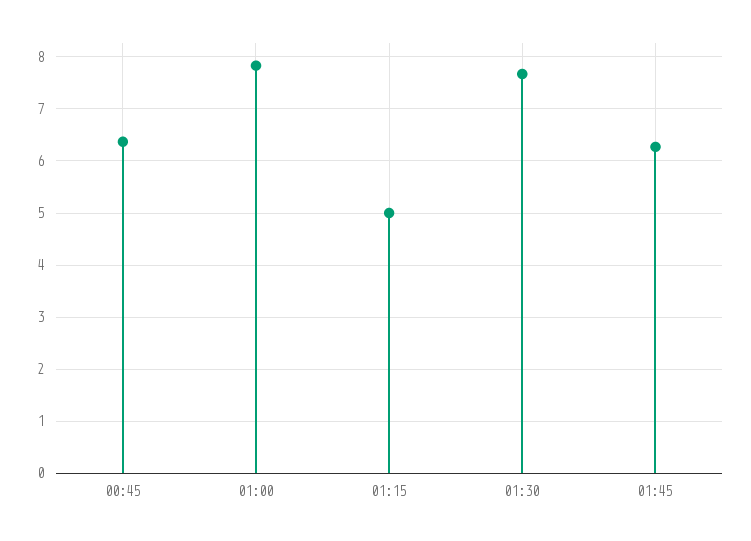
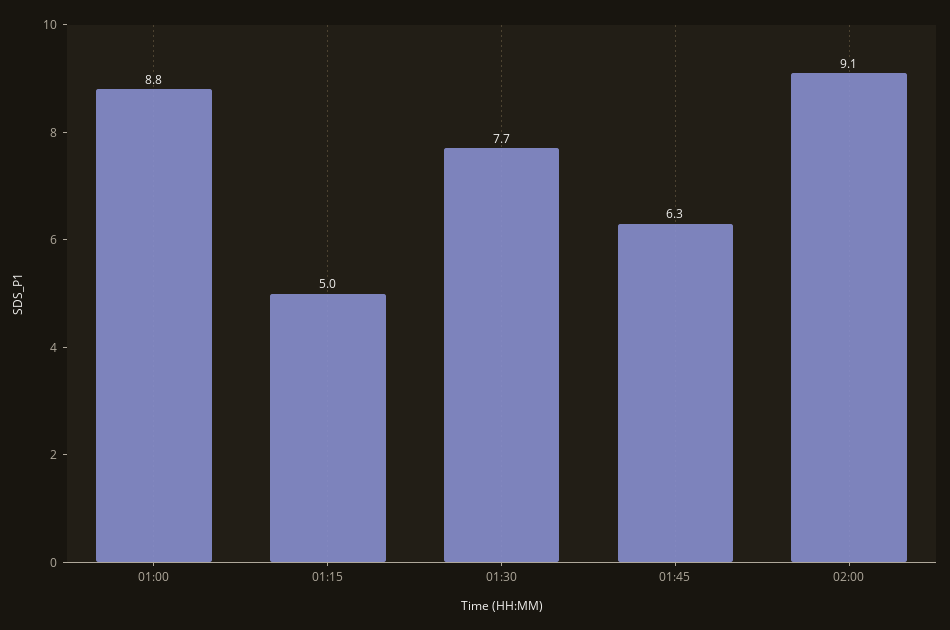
00:45: 6.4 -> none
01:00: 7.8 -> 8.8
02:00: none -> 9.1

